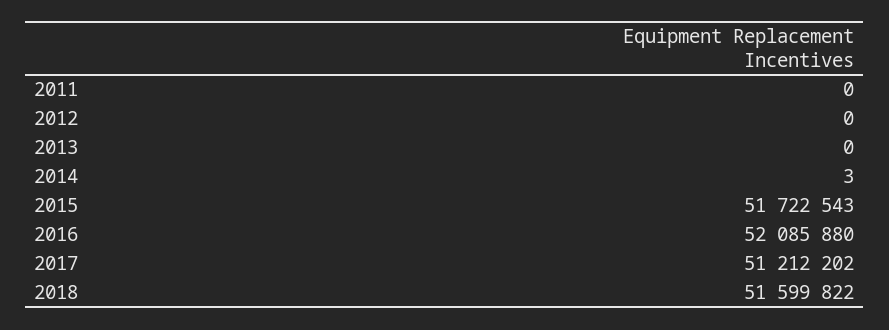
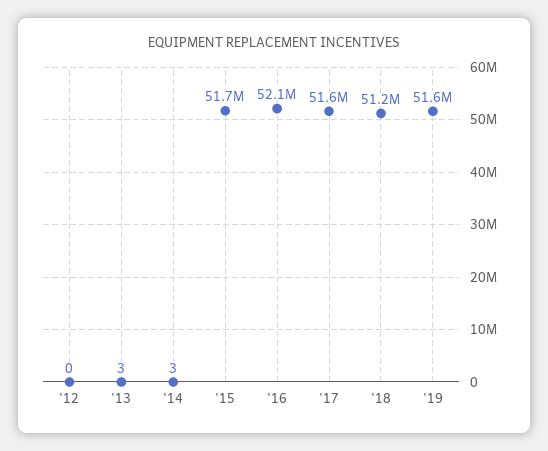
2011: 0 -> none
2013: 0 -> 3
2017: 51212202 -> 51600000
2018: 51599822 -> 51200000
'19: none -> 51600000

